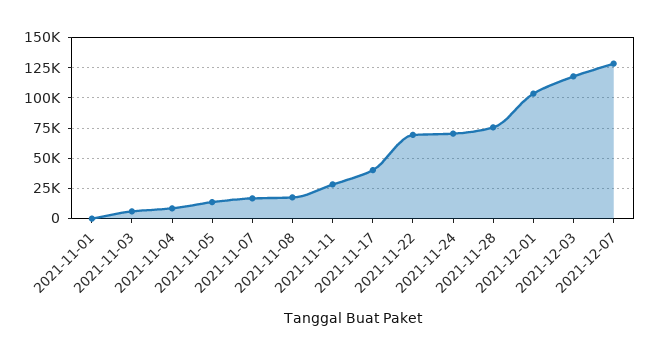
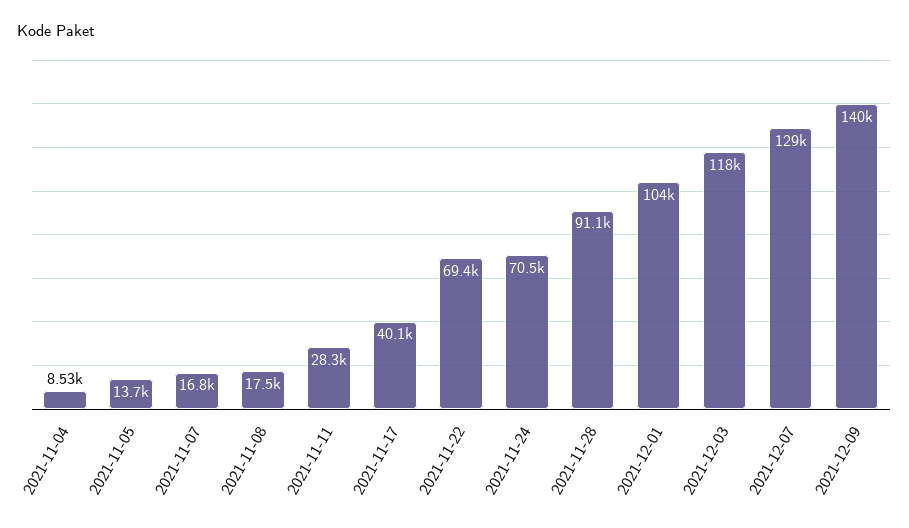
2021-11-01: 0 -> none
2021-11-03: 5000 -> none
2021-11-28: 75000 -> 91100
2021-12-09: none -> 140000

